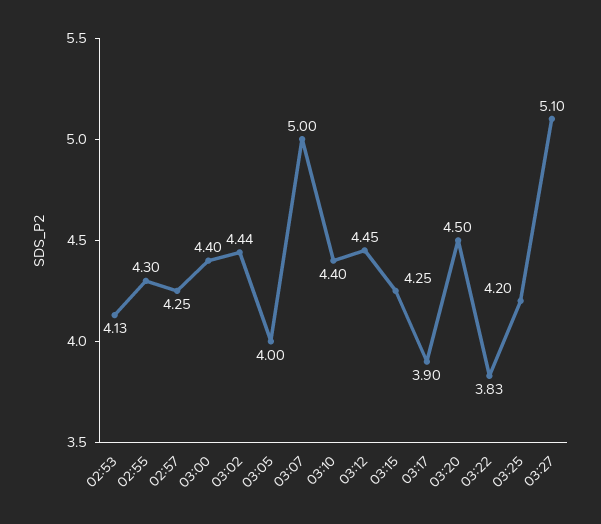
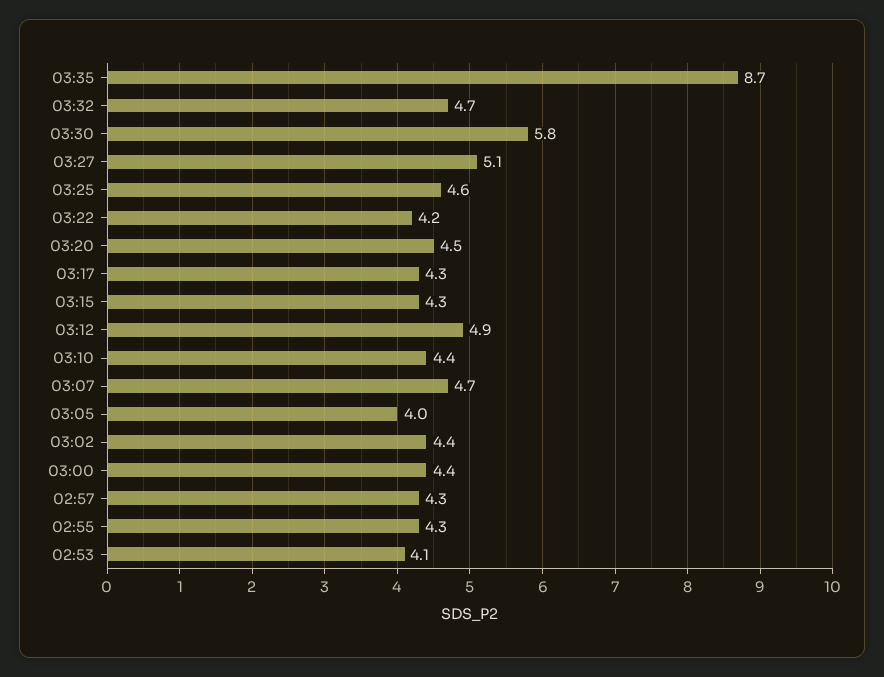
03:07: 5 -> 4.7
03:12: 4.45 -> 4.9
03:17: 3.9 -> 4.3
03:22: 3.83 -> 4.2
03:25: 4.2 -> 4.6
03:35: none -> 8.7
03:32: none -> 4.7
03:30: none -> 5.8

